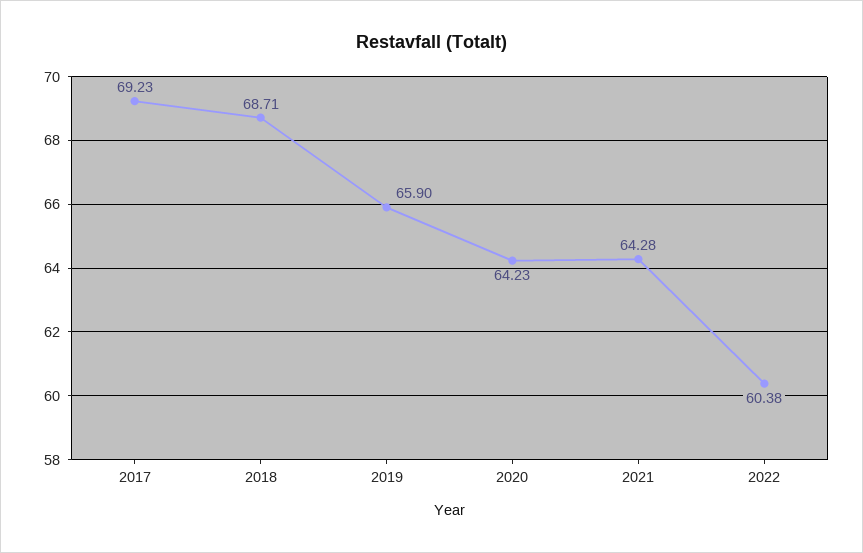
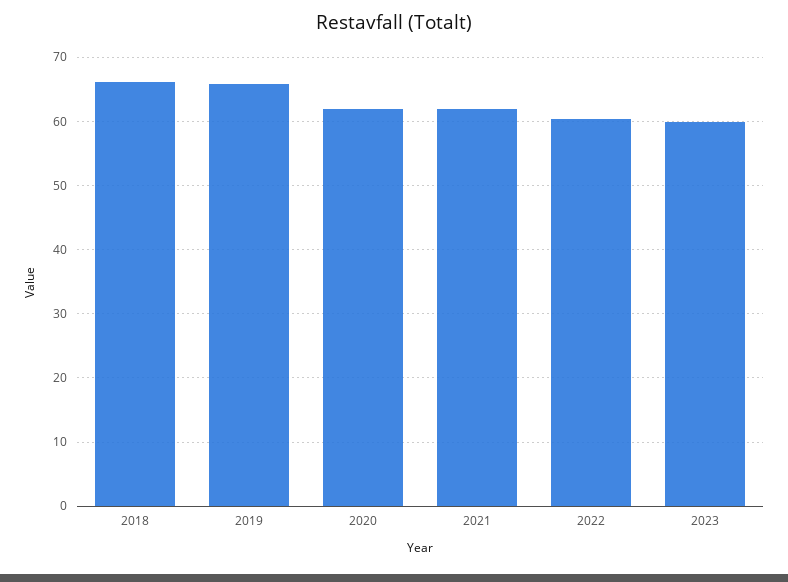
2017: 69.23 -> none
2018: 68.71 -> 66
2020: 64.23 -> 62
2021: 64.28 -> 62
2023: none -> 60

